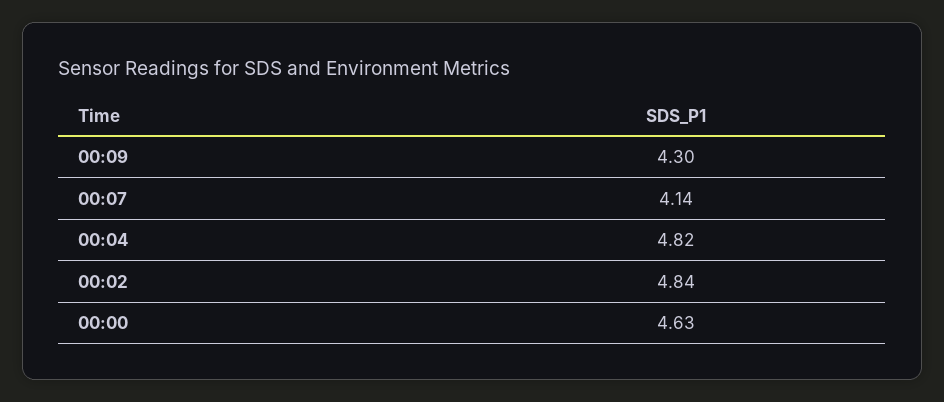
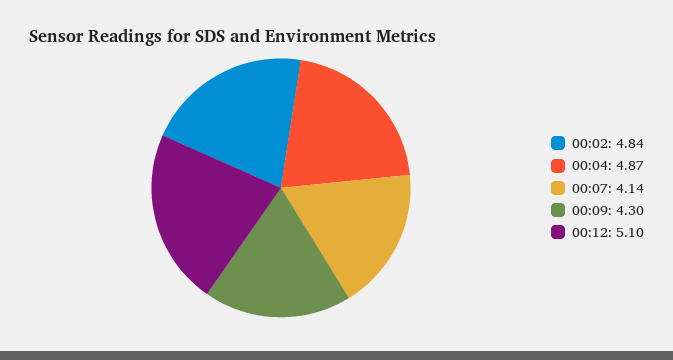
00:04: 4.82 -> 4.87
00:00: 4.63 -> none
00:12: none -> 5.1

